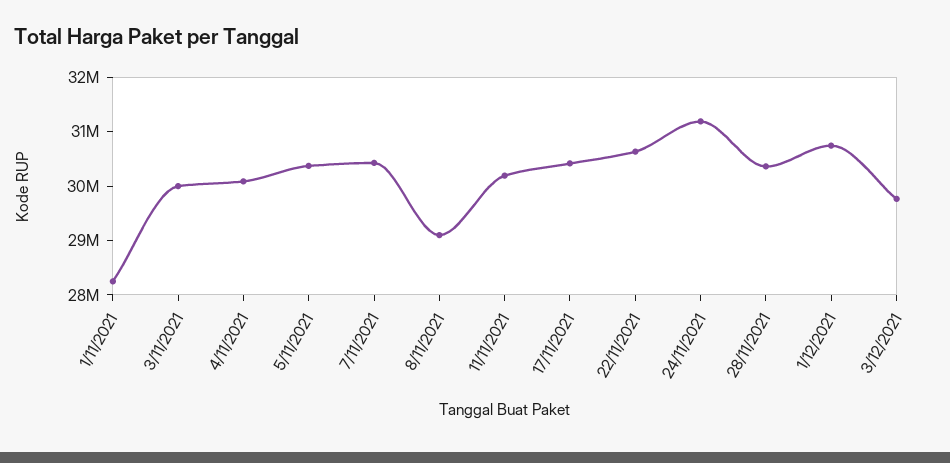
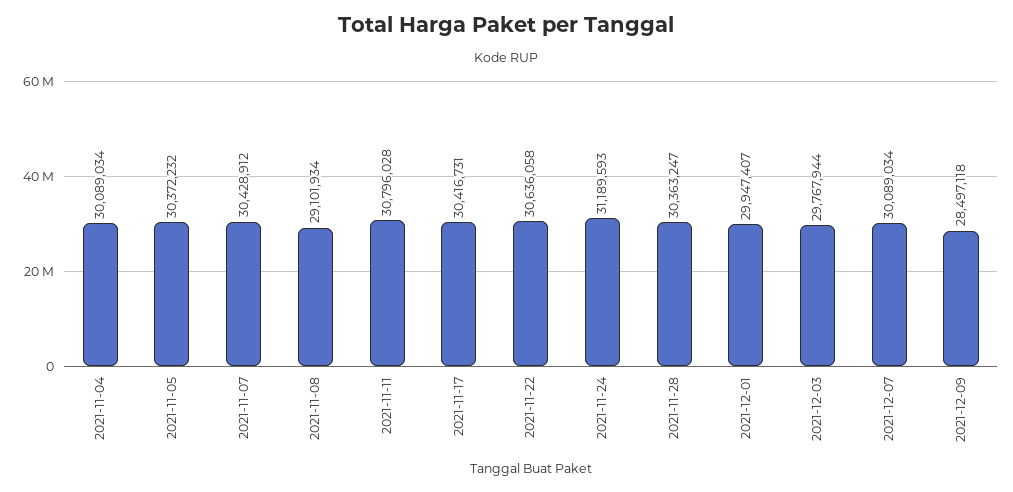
1/11/2021: 28200000 -> none
3/11/2021: 30000000 -> none
11/11/2021: 30200000 -> 30796028
1/12/2021: 30800000 -> 29947407
2021-12-07: none -> 30089034
2021-12-09: none -> 28497118

